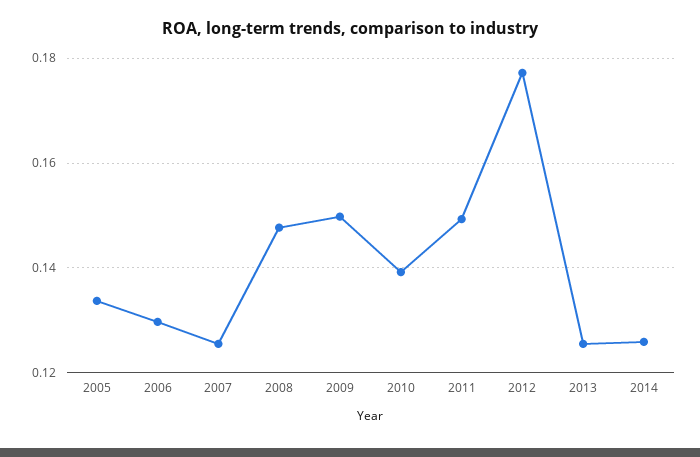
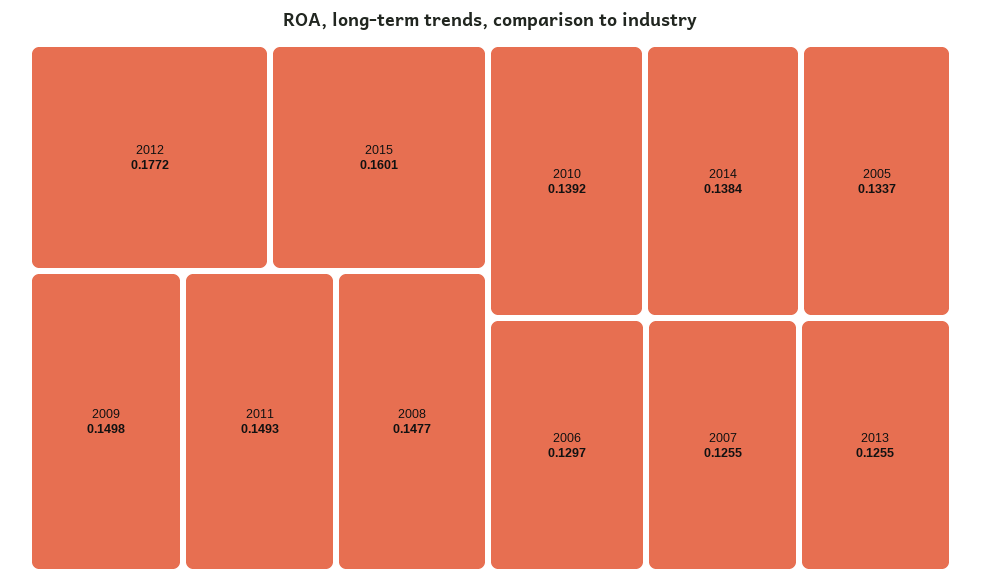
2014: 0.126 -> 0.1384
2015: none -> 0.1601

